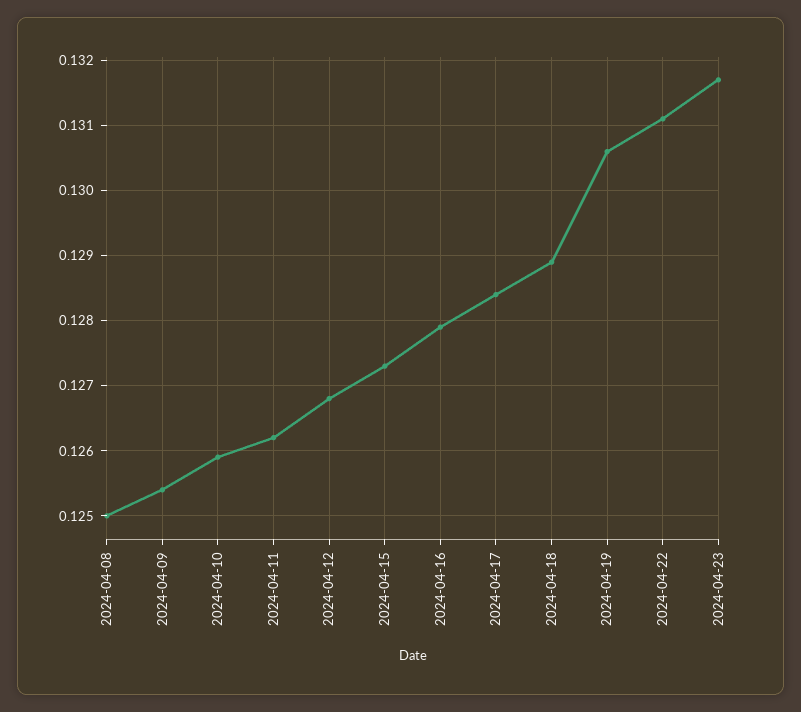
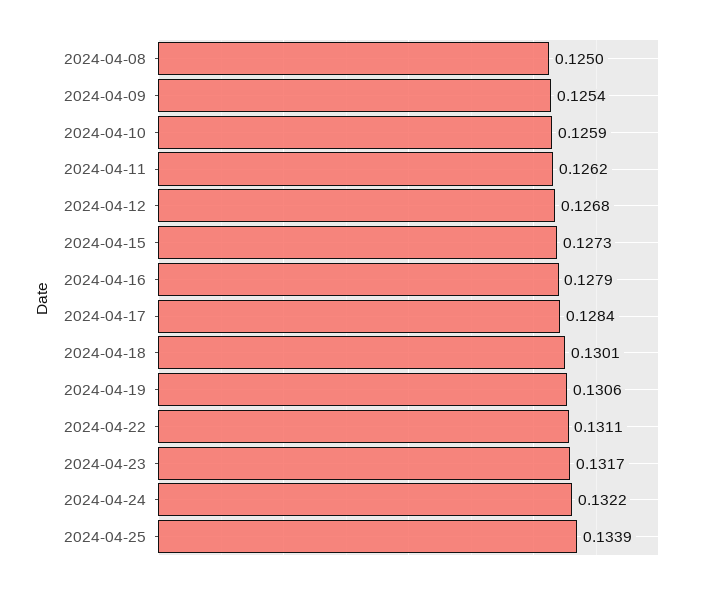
2024-04-18: 0.1289 -> 0.1301
2024-04-24: none -> 0.1322
2024-04-25: none -> 0.1339

